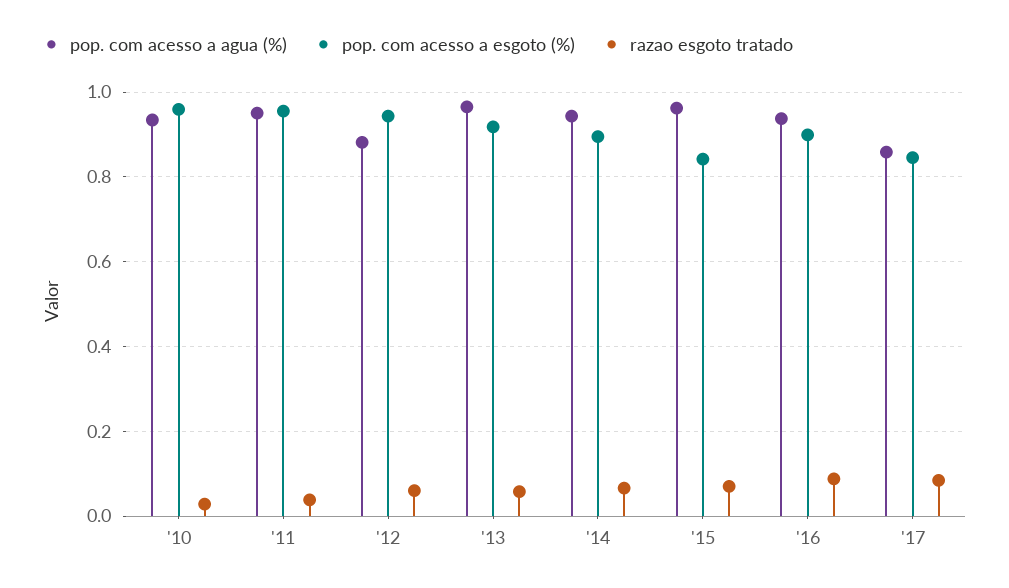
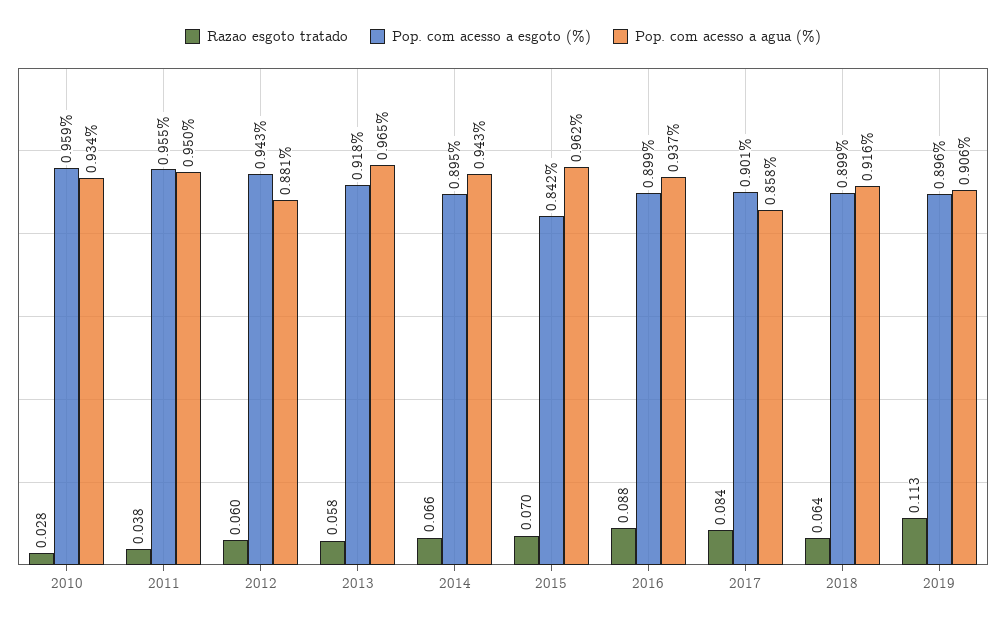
pop. com acesso a esgoto (%), '17: 0.84 -> 0.901
razao esgoto tratado, 2018: none -> 0.064
pop. com acesso a esgoto (%), 2018: none -> 0.899
pop. com acesso a agua (%), 2018: none -> 0.916
razao esgoto tratado, 2019: none -> 0.113
pop. com acesso a esgoto (%), 2019: none -> 0.896
pop. com acesso a agua (%), 2019: none -> 0.906

